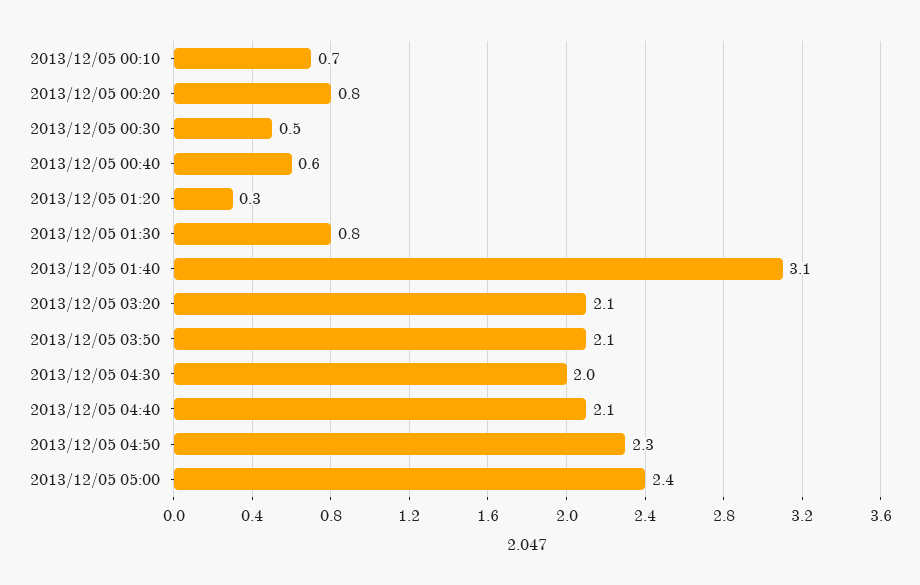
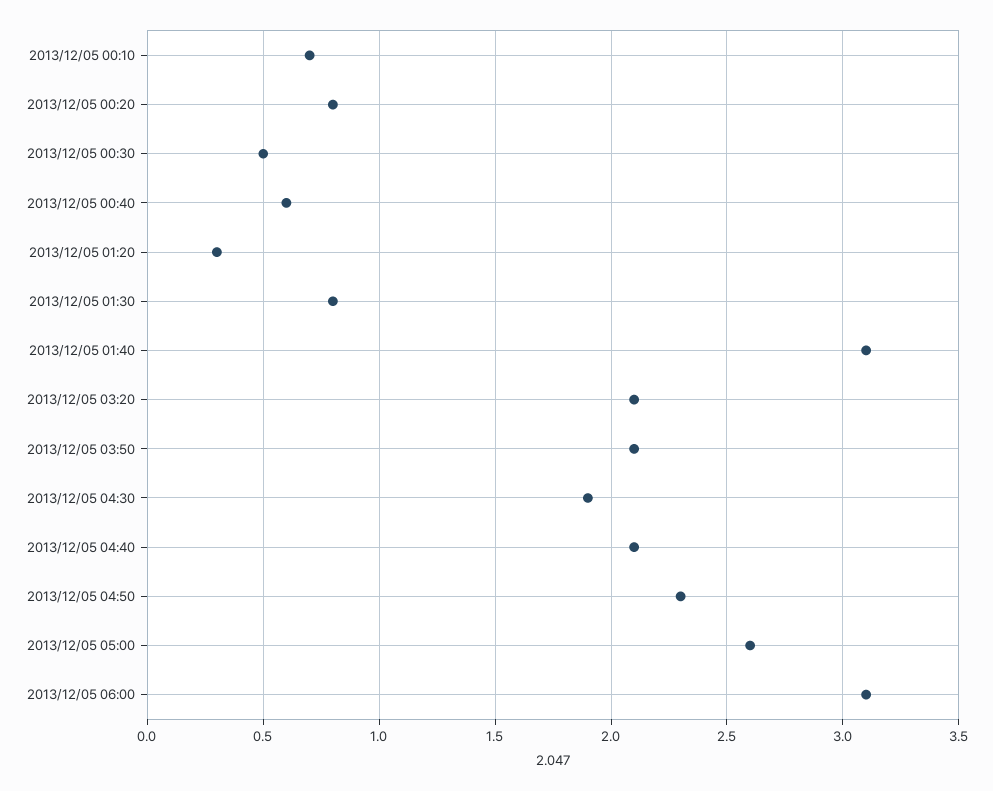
2013/12/05 04:30: 2 -> 1.9
2013/12/05 05:00: 2.4 -> 2.6
2013/12/05 06:00: none -> 3.1

